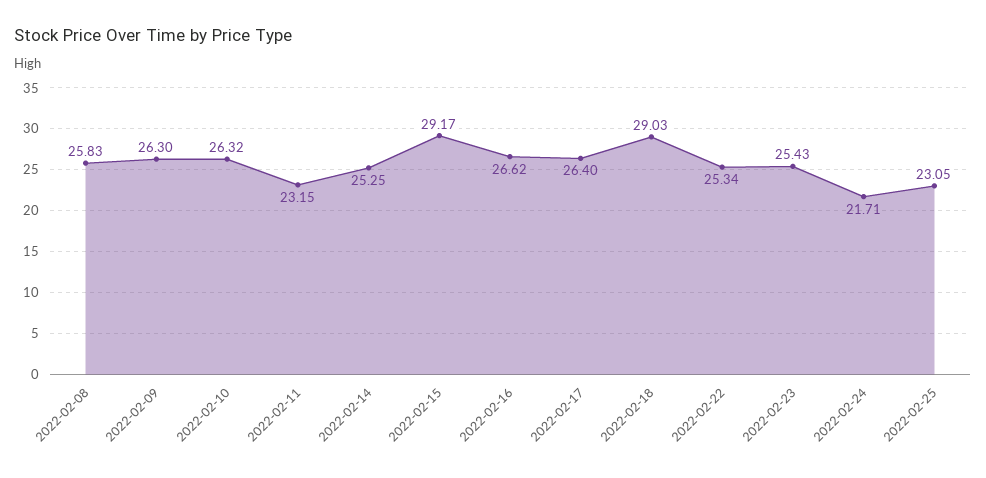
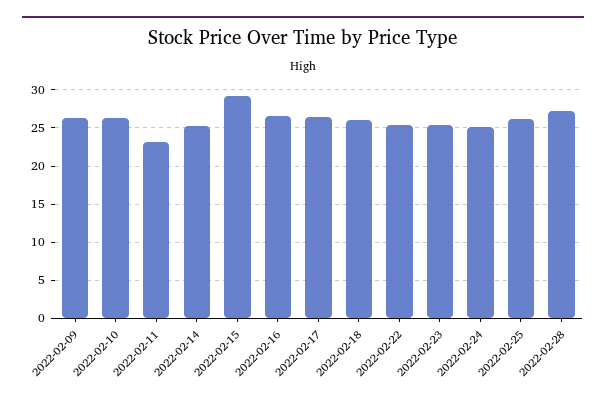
2022-02-08: 25.83 -> none
2022-02-18: 29.03 -> 26
2022-02-24: 21.71 -> 25
2022-02-25: 23.05 -> 26
2022-02-28: none -> 27

